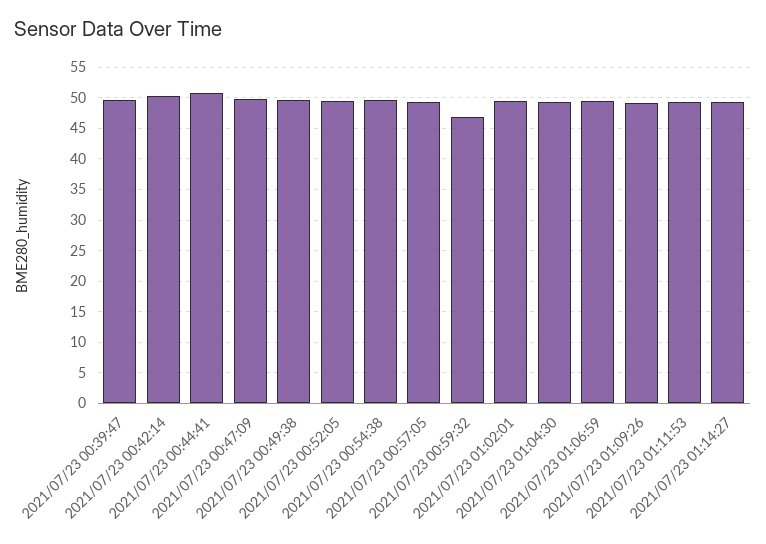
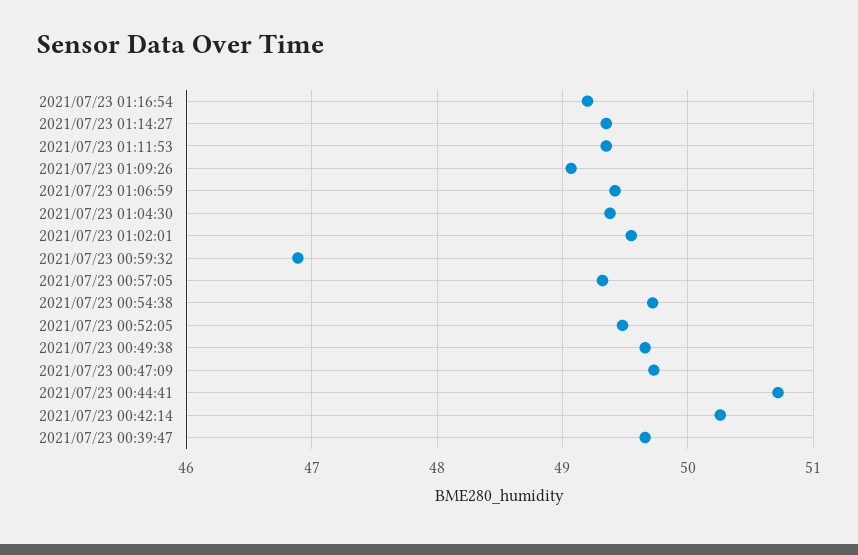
2021/07/23 01:16:54: none -> 49.2

